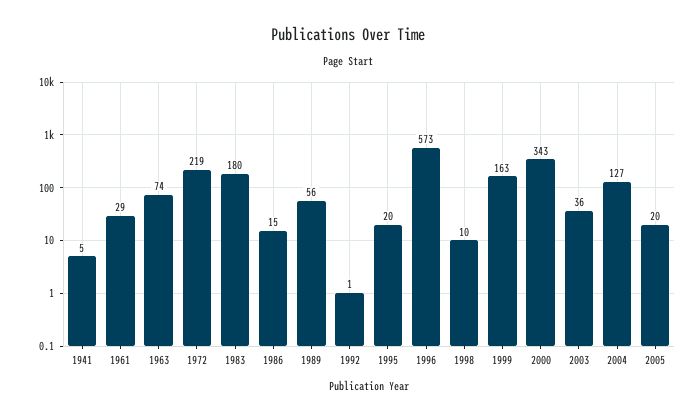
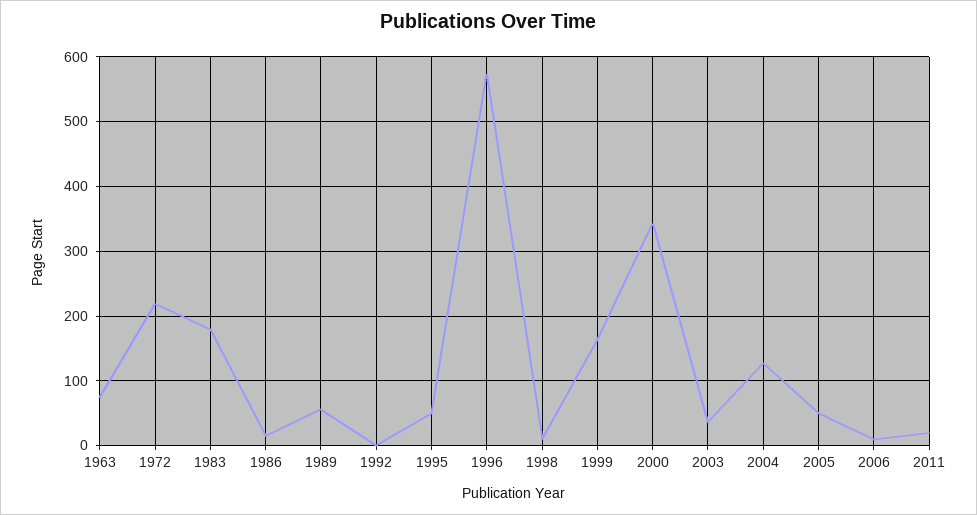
1941: 5 -> none
1961: 29 -> none
1995: 20 -> 50
2005: 20 -> 50
2006: none -> 10
2011: none -> 20

